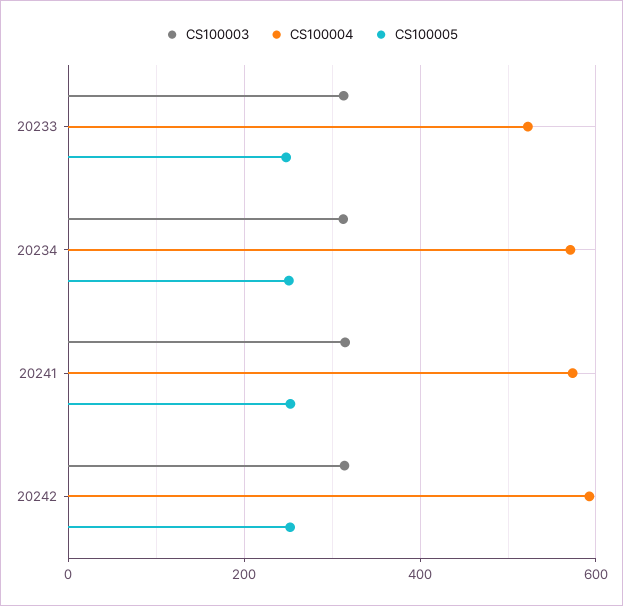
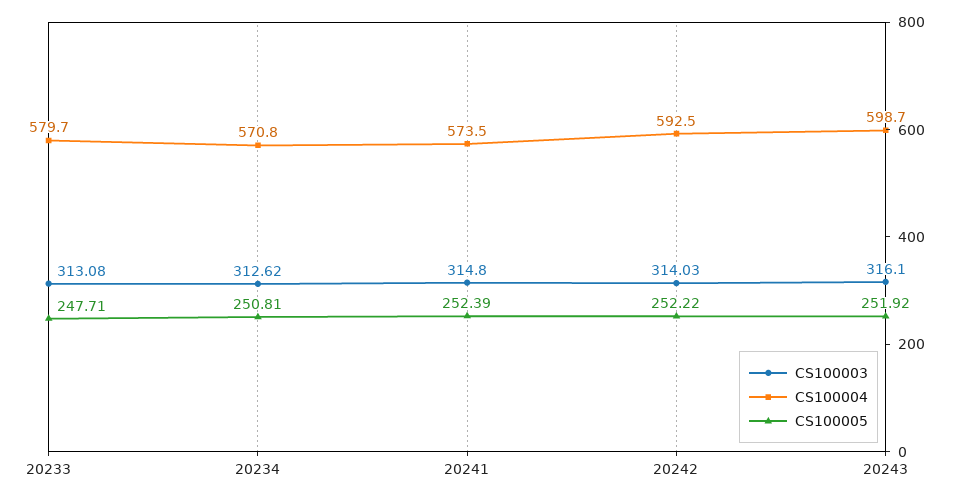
CS100004, 20233: 520 -> 579.7
CS100003, 20243: none -> 316.1
CS100004, 20243: none -> 598.7
CS100005, 20243: none -> 251.92

